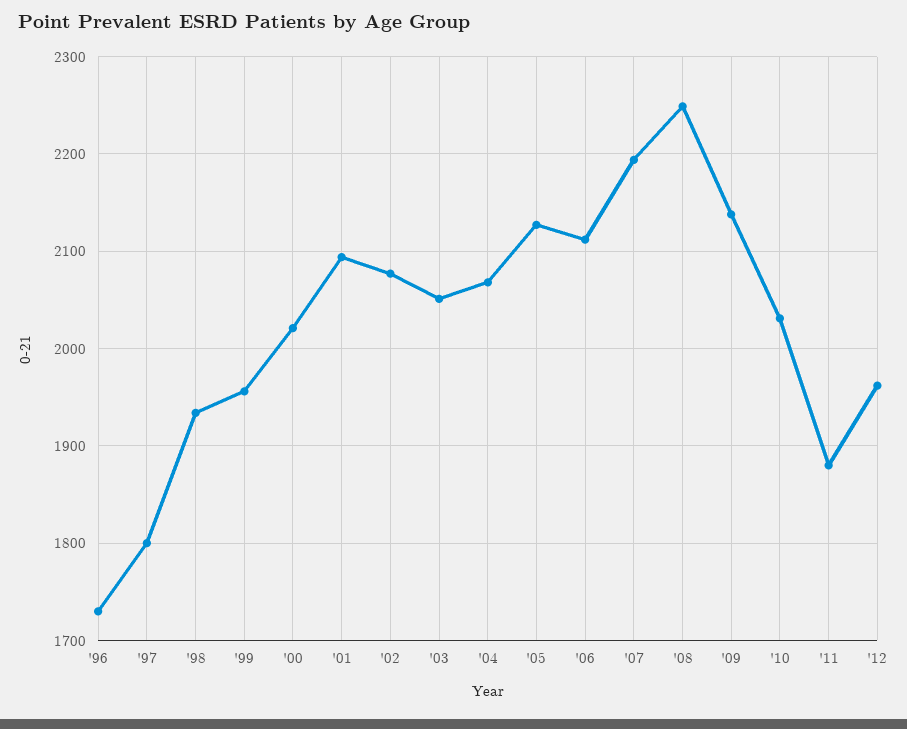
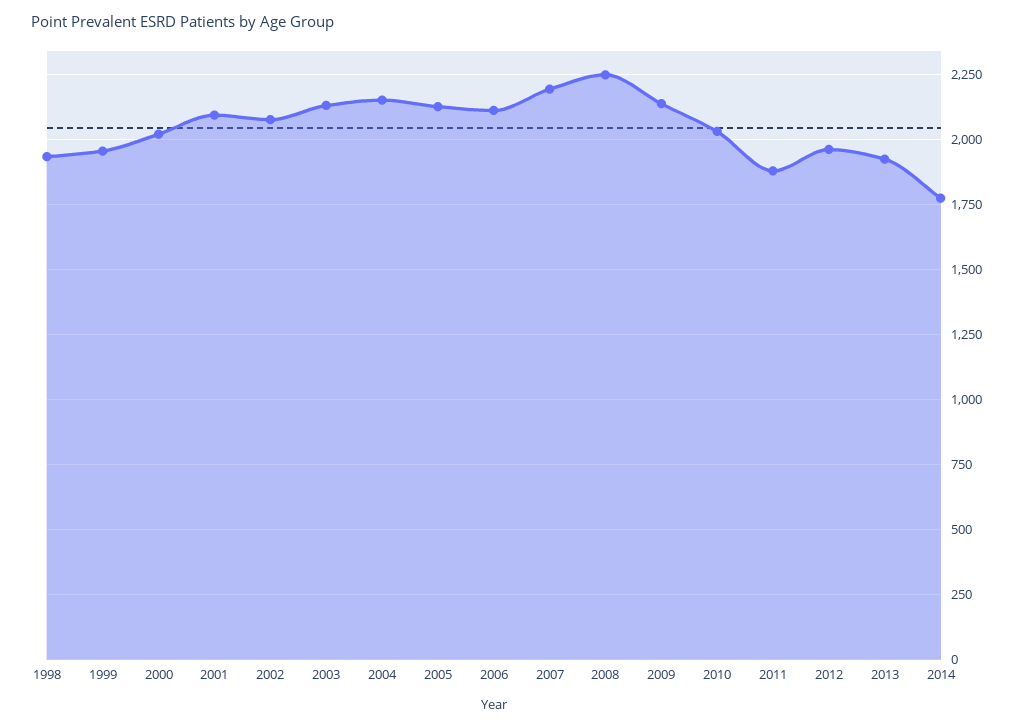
'96: 1730 -> none
'97: 1800 -> none
'03: 2050 -> 2125
'04: 2070 -> 2150
2013: none -> 1925
2014: none -> 1775

